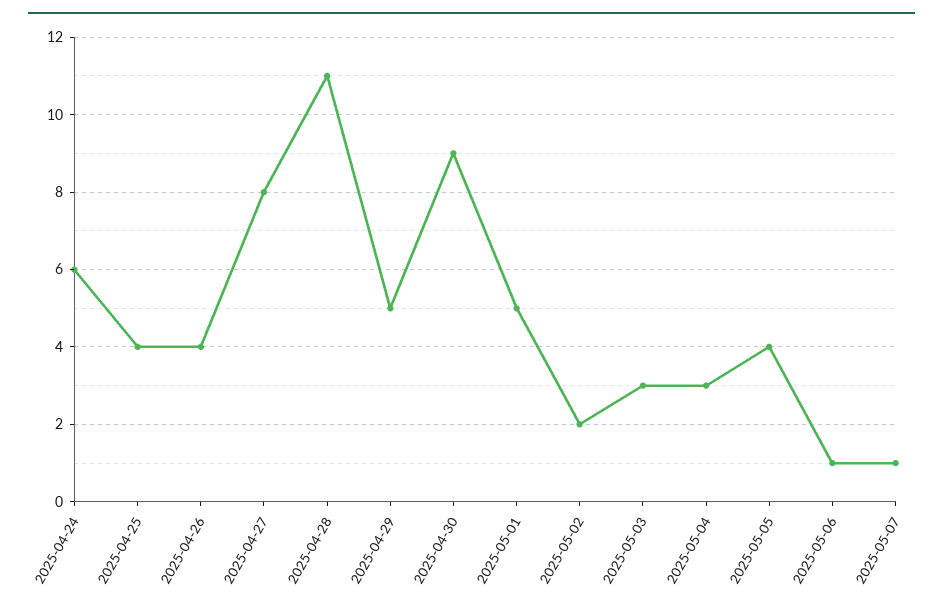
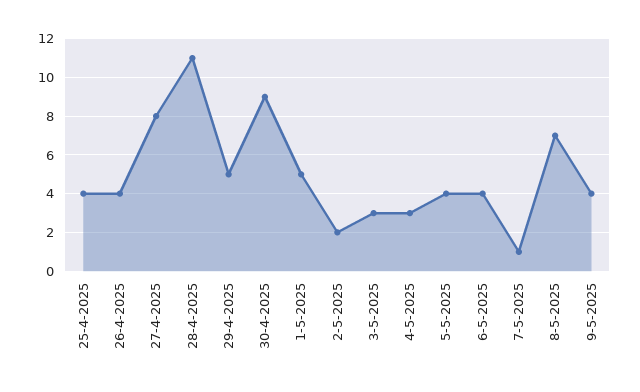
2025-04-24: 6 -> none
2025-05-06: 1 -> 4
8-5-2025: none -> 7
9-5-2025: none -> 4

